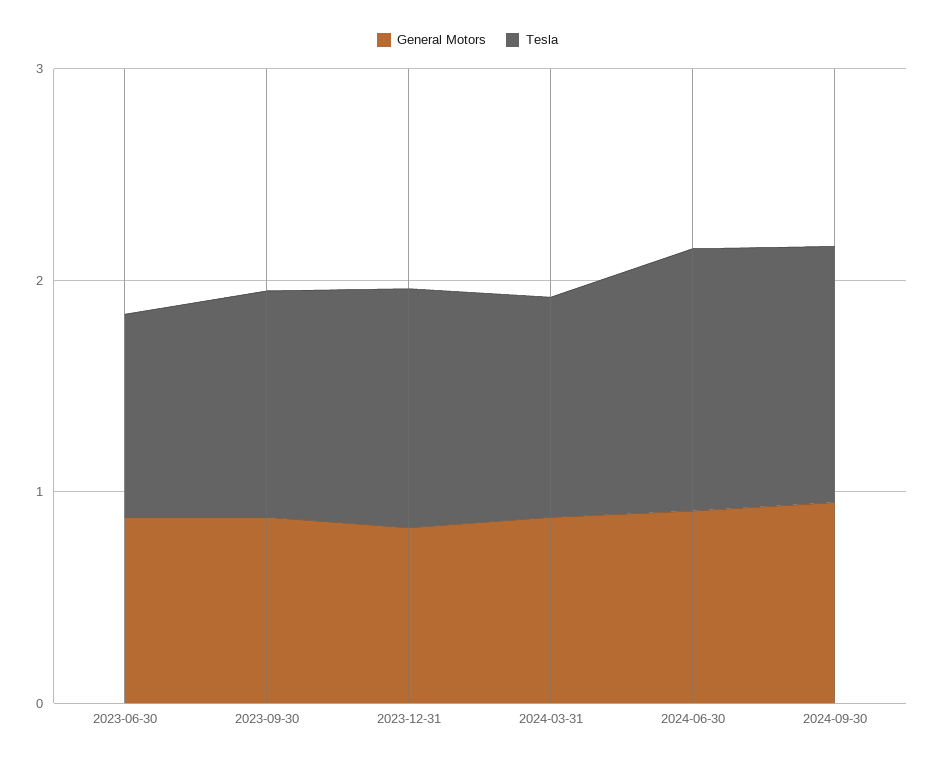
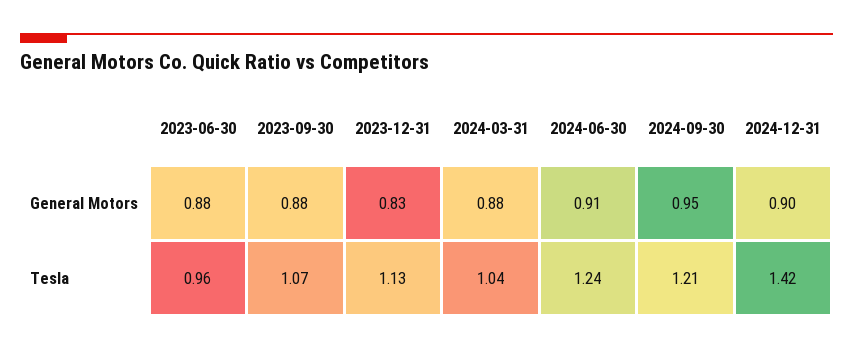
General Motors, 2024-12-31: none -> 0.9
Tesla, 2024-12-31: none -> 1.42

